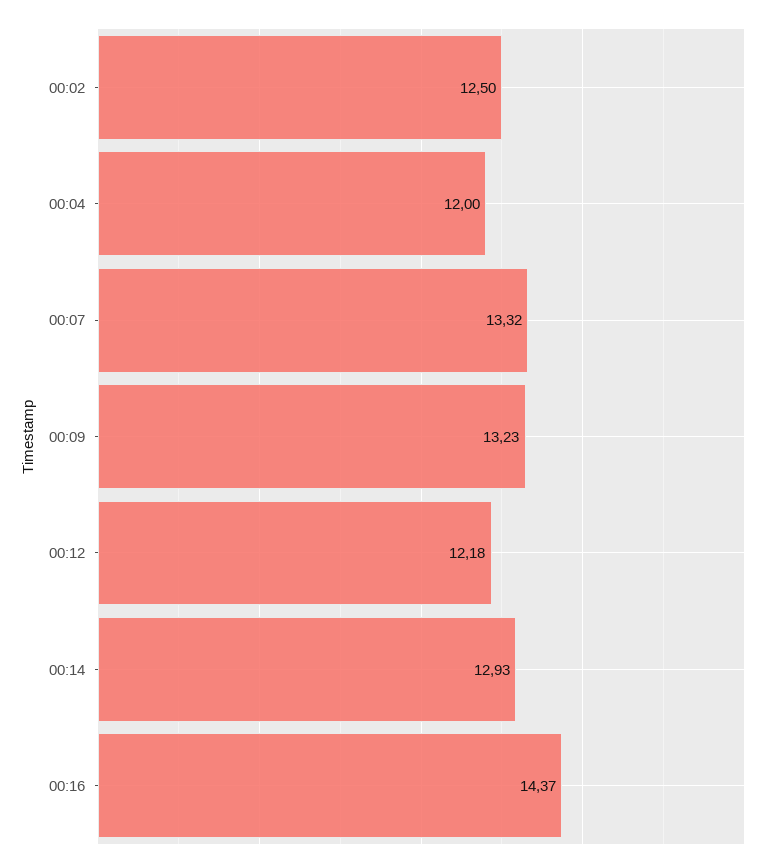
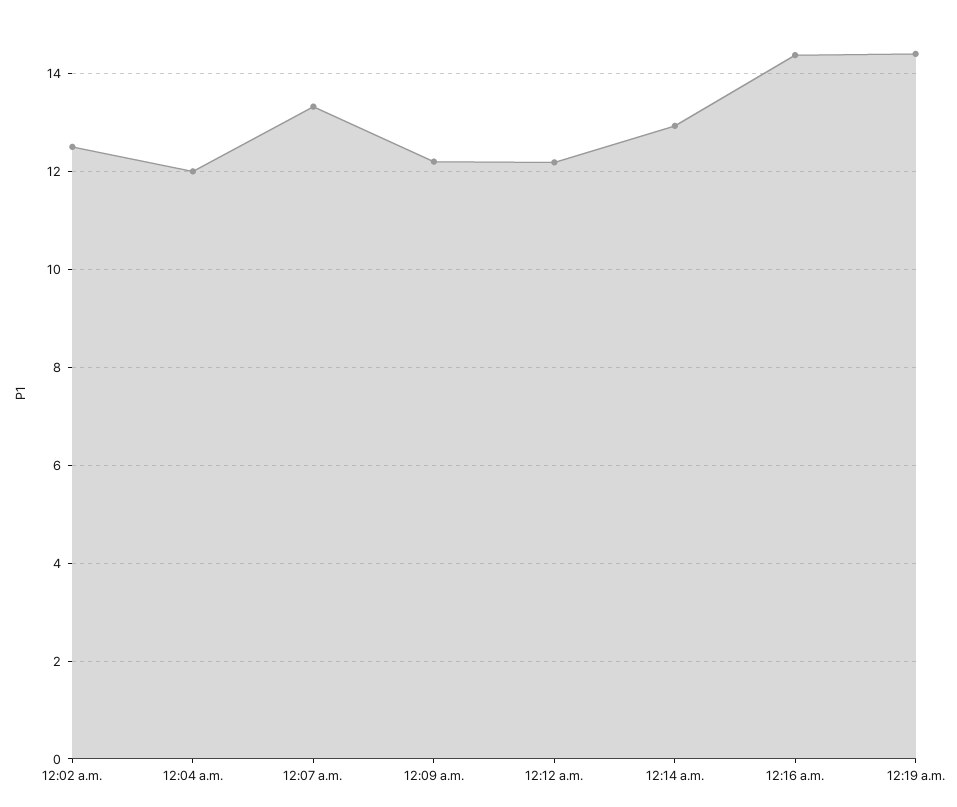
00:09: 13.23 -> 12.2
12:19 a.m.: none -> 14.4

